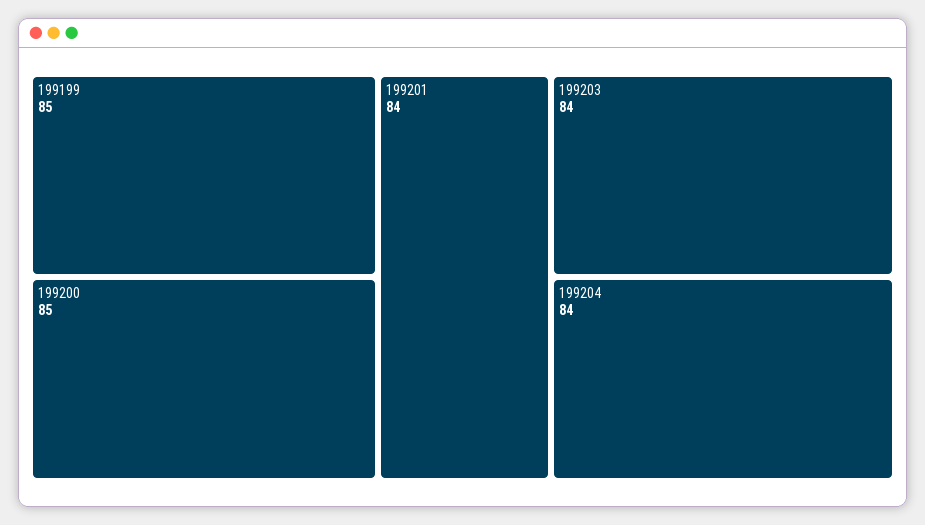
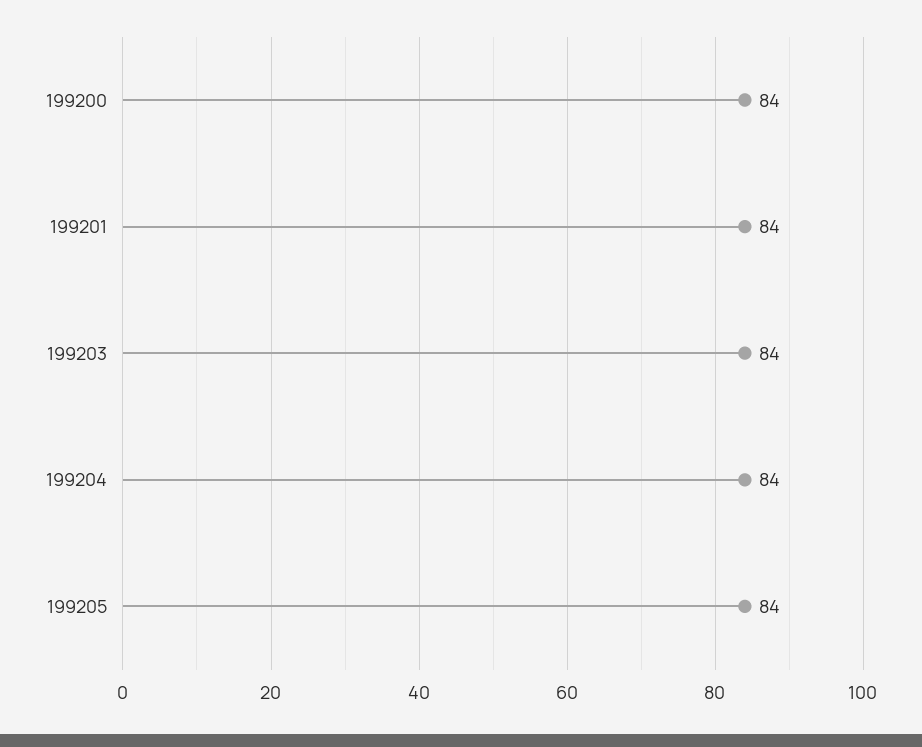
199199: 85 -> none
199200: 85 -> 84
199205: none -> 84

